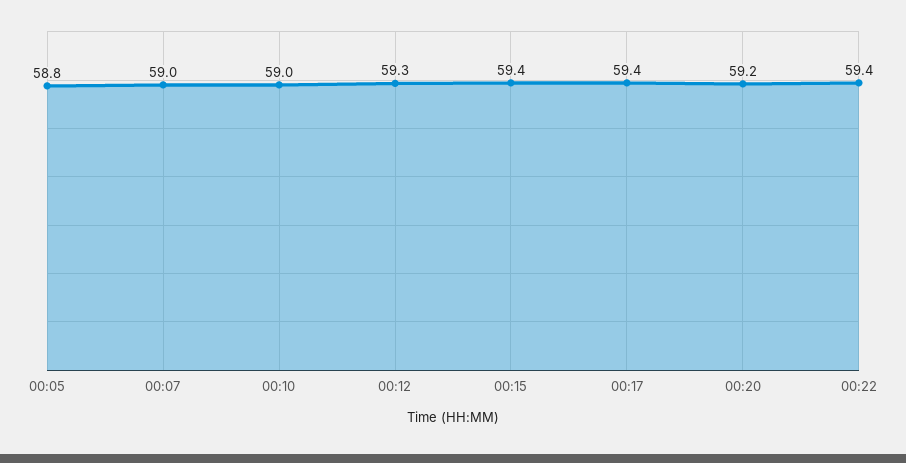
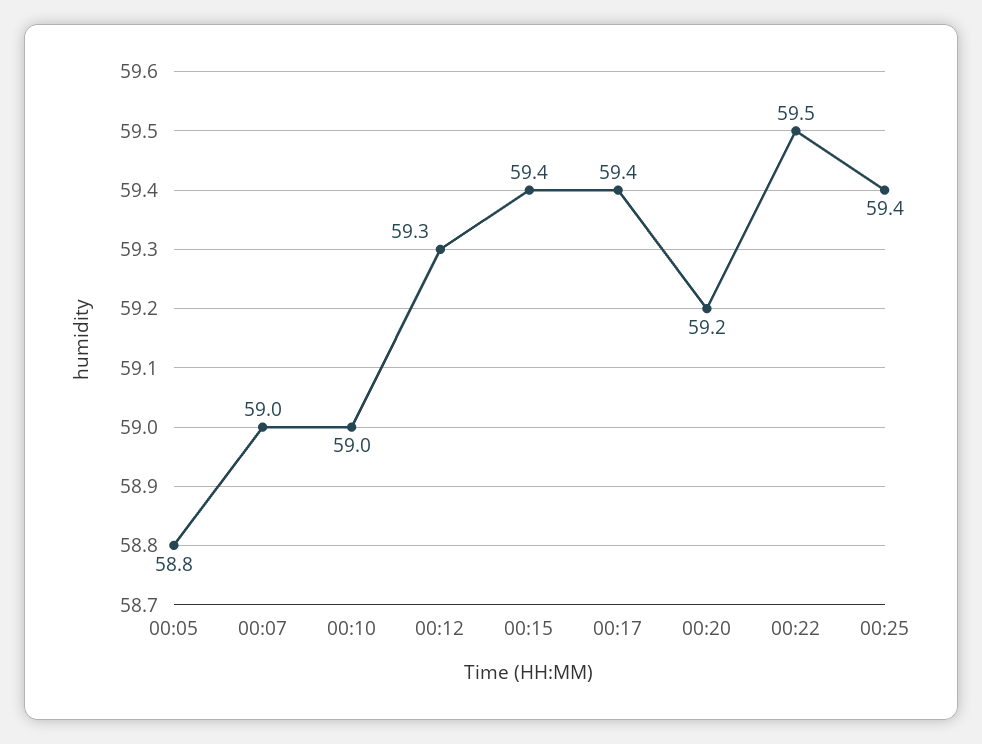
00:22: 59.4 -> 59.5
00:25: none -> 59.4

